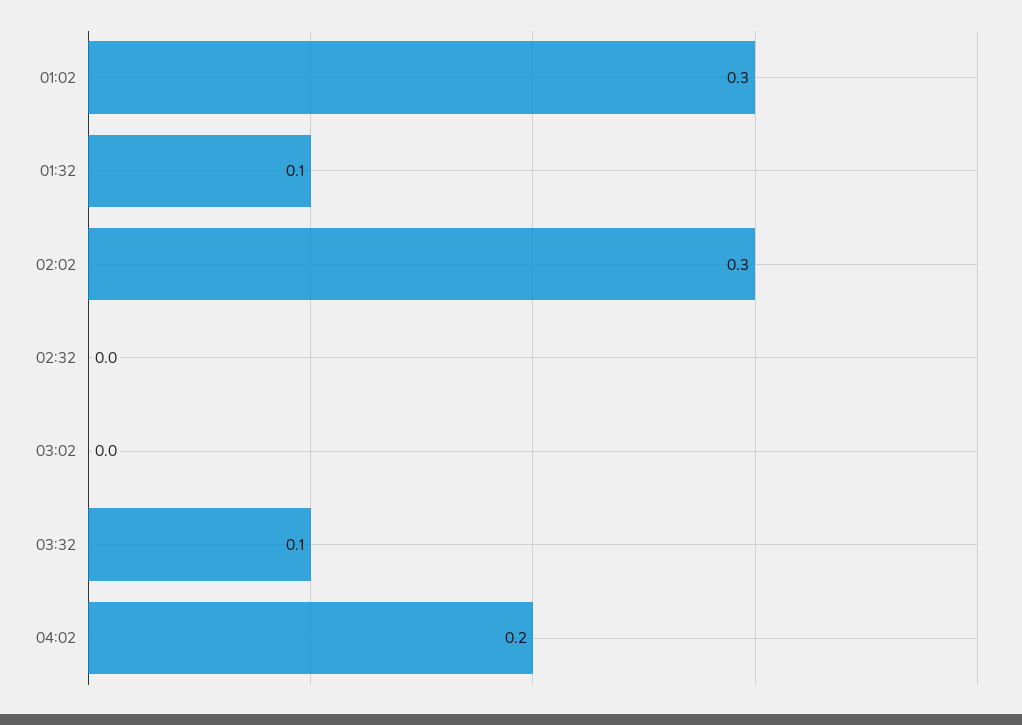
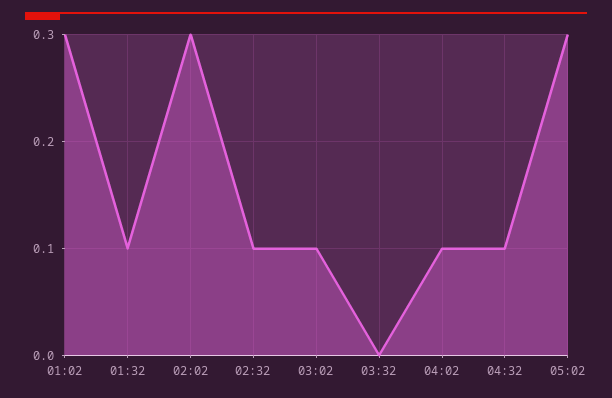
02:32: 0 -> 0.1
03:02: 0 -> 0.1
03:32: 0.1 -> 0
04:02: 0.2 -> 0.1
04:32: none -> 0.1
05:02: none -> 0.3

